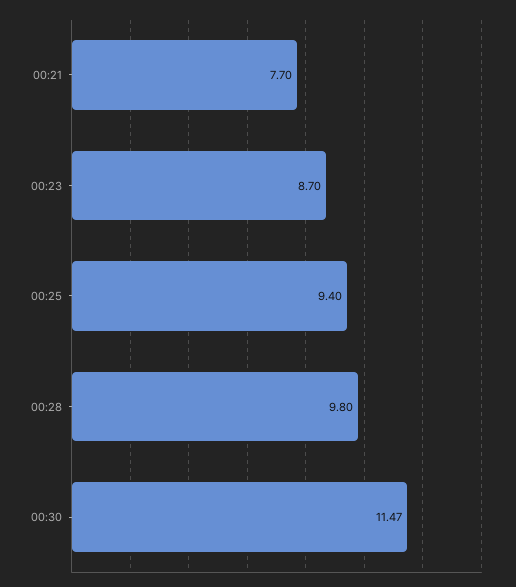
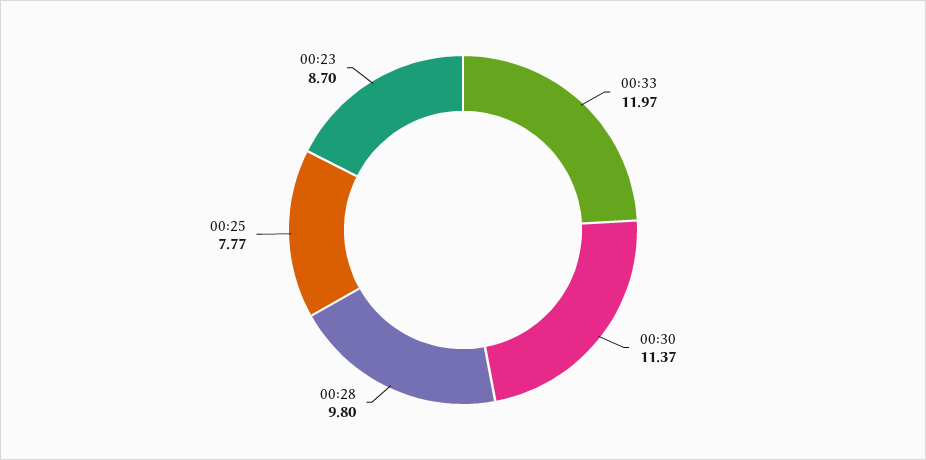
00:21: 7.7 -> none
00:25: 9.4 -> 7.77
00:30: 11.47 -> 11.37
00:33: none -> 11.97

